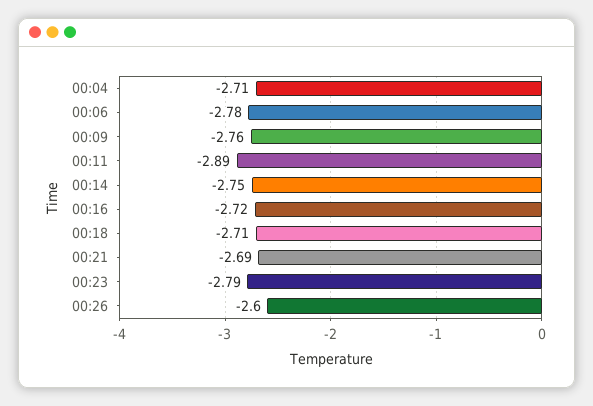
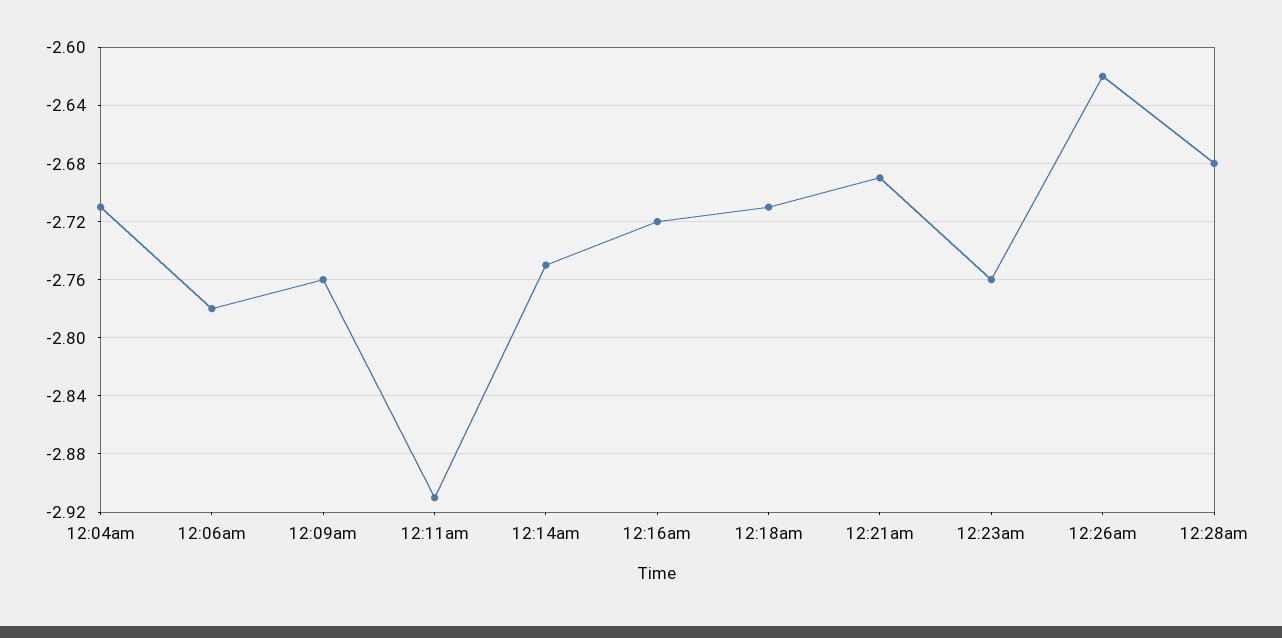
00:11: -2.89 -> -2.91
00:23: -2.79 -> -2.76
00:26: -2.6 -> -2.62
12:28am: none -> -2.68

